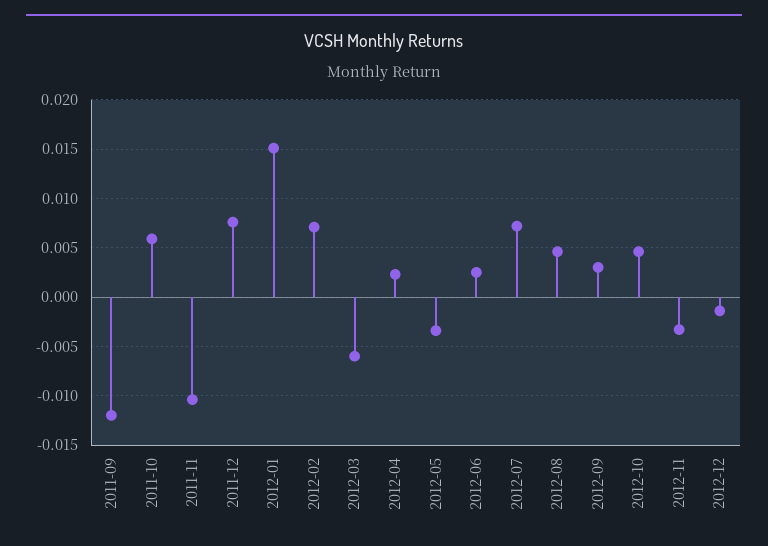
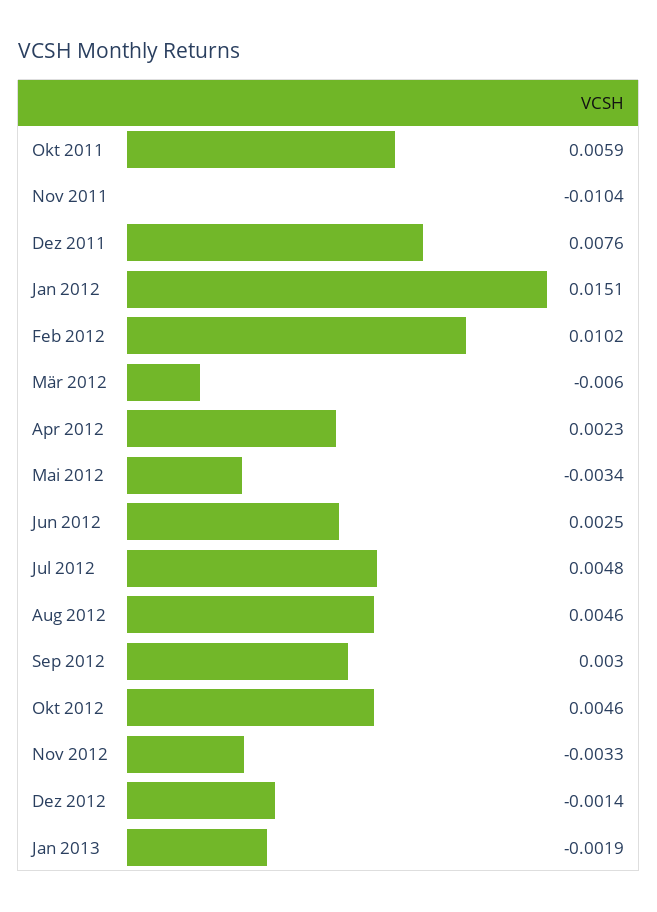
2011-09: -0.012 -> none
2012-02: 0.007 -> 0.0102
2012-07: 0.007 -> 0.0048
Jan 2013: none -> -0.0019

